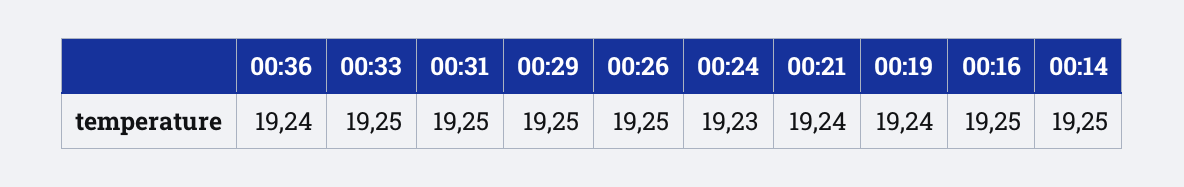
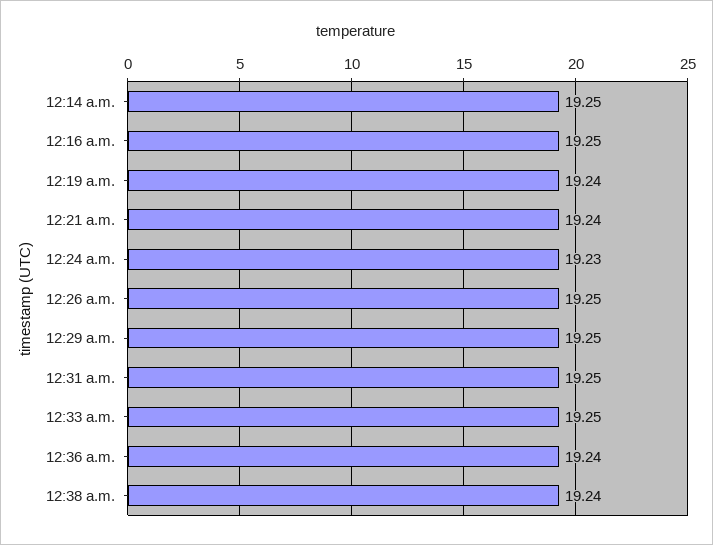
12:38 a.m.: none -> 19.24

